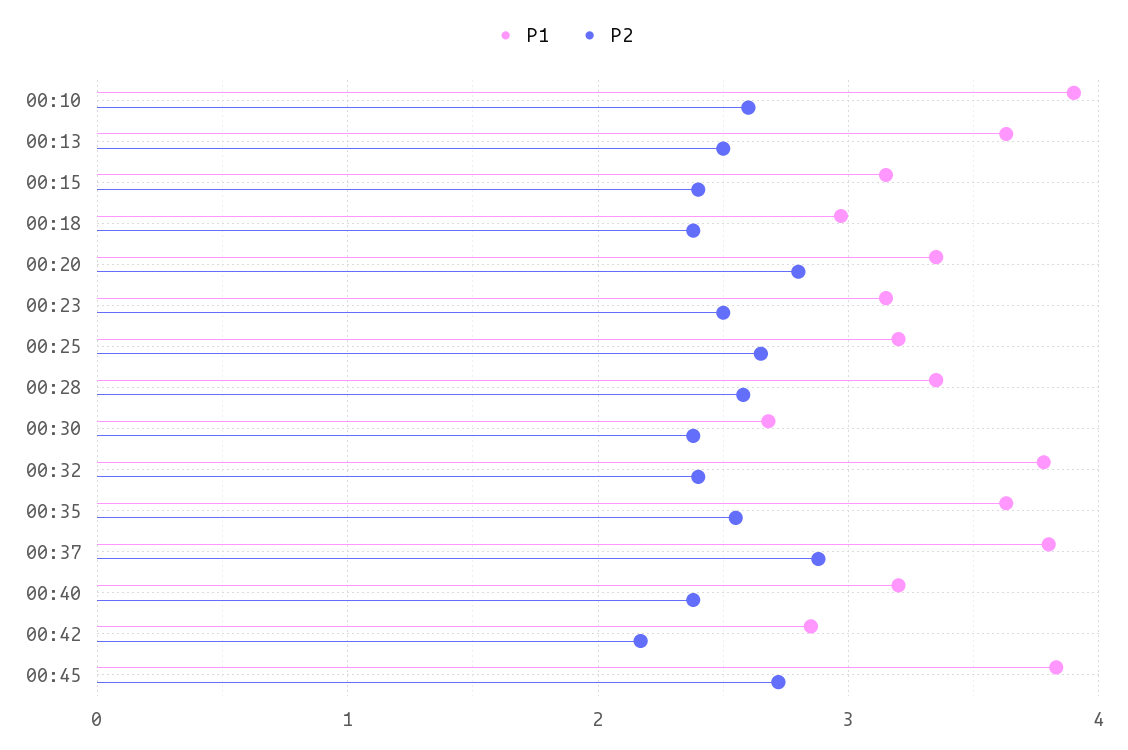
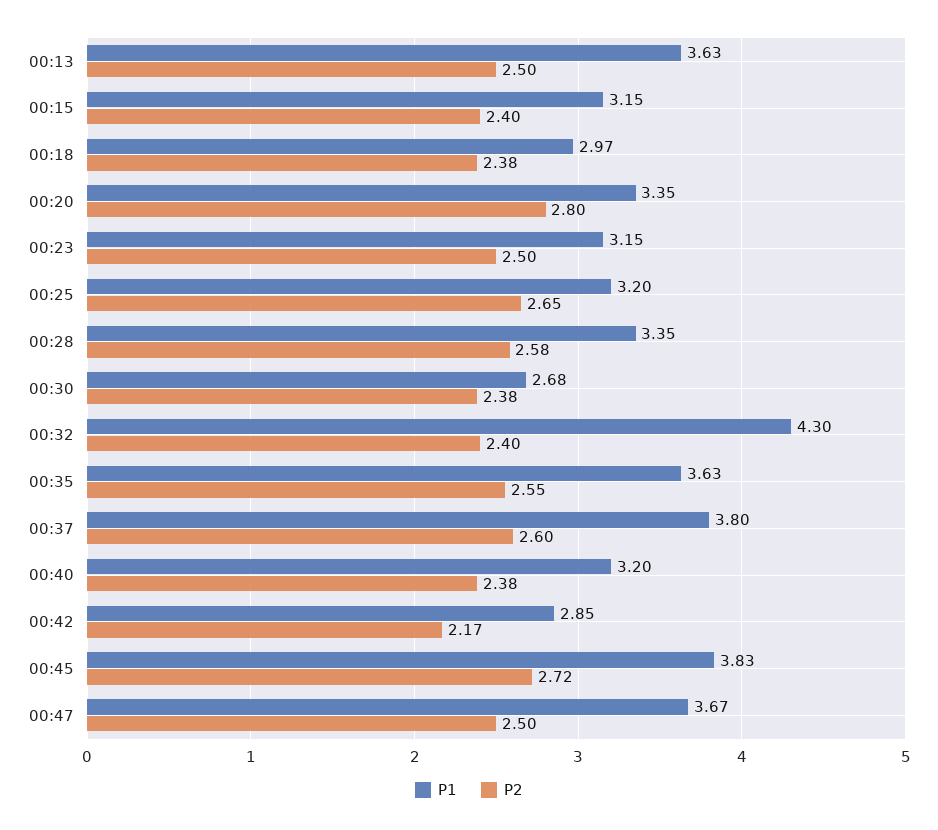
P1, 00:10: 3.9 -> none
P2, 00:10: 2.6 -> none
P1, 00:32: 3.8 -> 4.3
P2, 00:37: 2.9 -> 2.6
P1, 00:47: none -> 3.67
P2, 00:47: none -> 2.5

